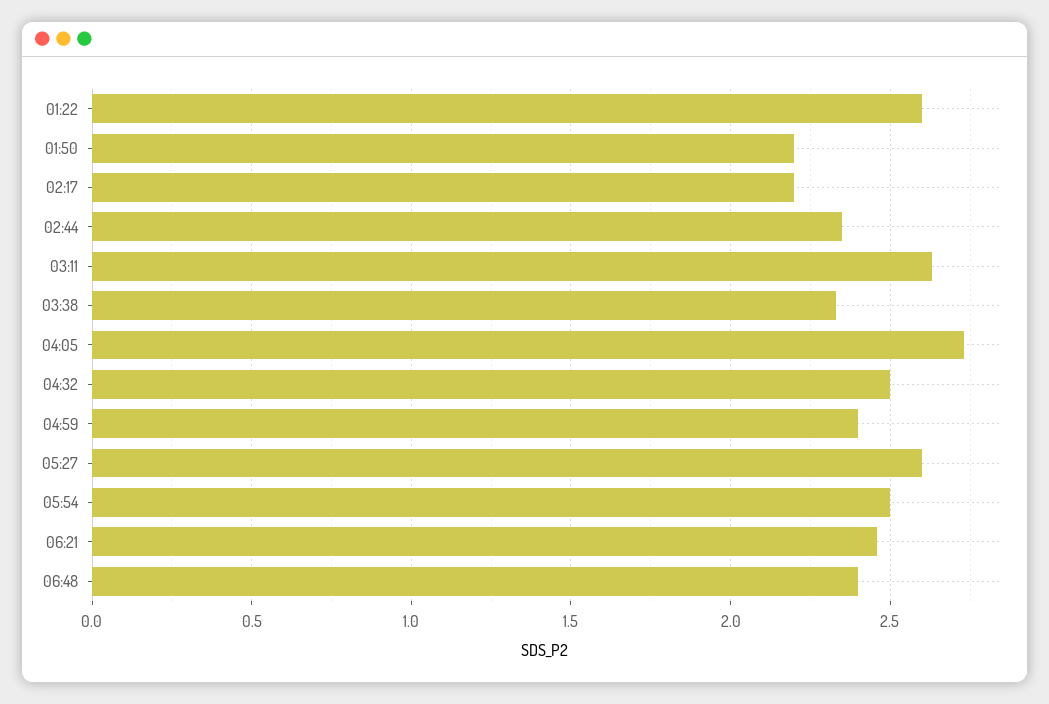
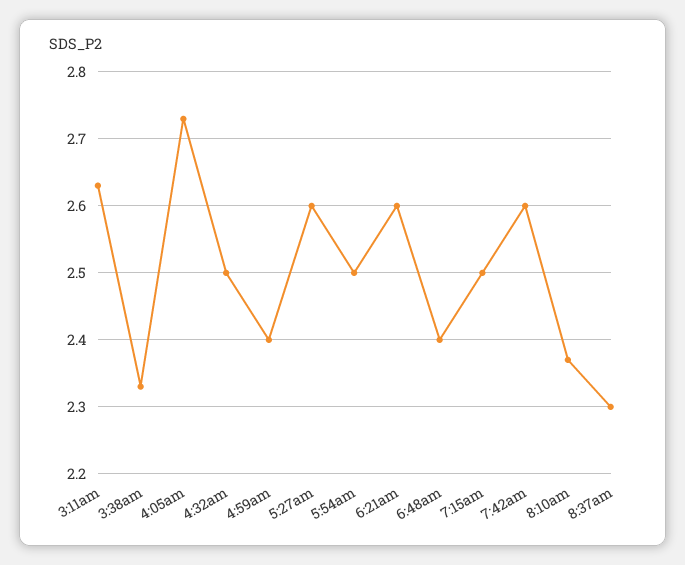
01:22: 2.6 -> none
01:50: 2.2 -> none
02:17: 2.2 -> none
02:44: 2.35 -> none
06:21: 2.45 -> 2.6
7:15am: none -> 2.5
7:42am: none -> 2.6
8:10am: none -> 2.37
8:37am: none -> 2.3

